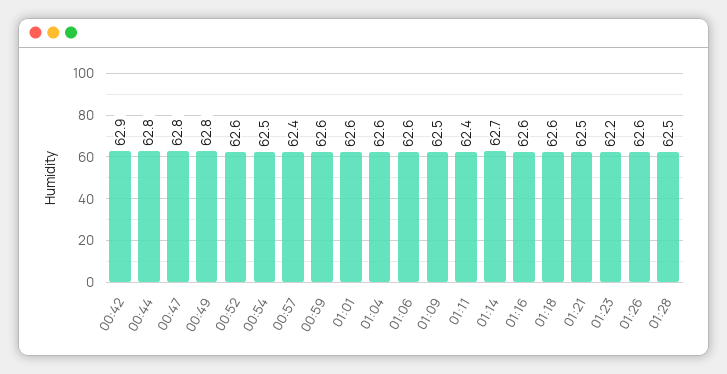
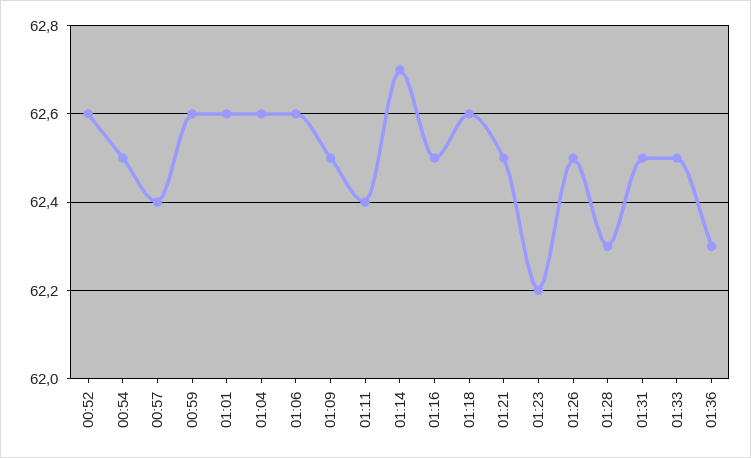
00:42: 62.9 -> none
00:44: 62.8 -> none
00:47: 62.8 -> none
00:49: 62.8 -> none
01:16: 62.6 -> 62.5
01:26: 62.6 -> 62.5
01:28: 62.5 -> 62.3
01:31: none -> 62.5
01:33: none -> 62.5
01:36: none -> 62.3

